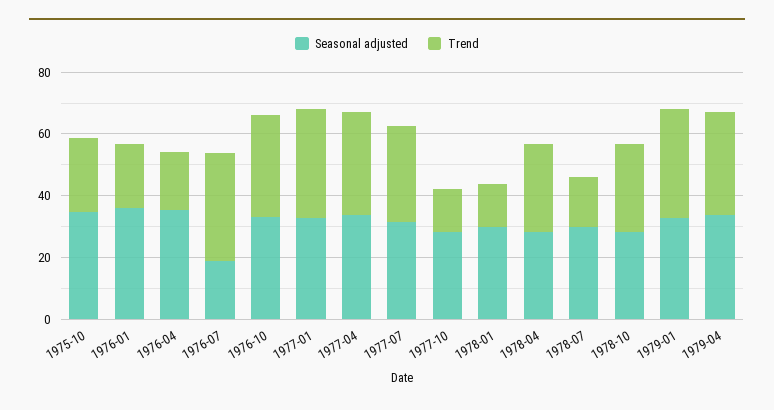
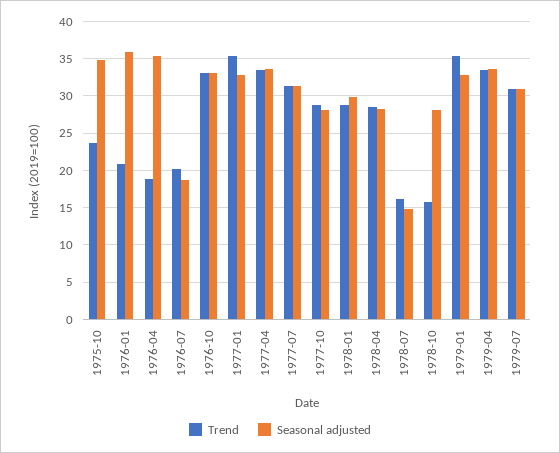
Trend, 1976-07: 35 -> 20
Trend, 1977-10: 15 -> 29
Trend, 1978-01: 15 -> 29
Seasonal adjusted, 1978-07: 30 -> 15
Trend, 1978-10: 30 -> 16
Trend, 1979-07: none -> 31
Seasonal adjusted, 1979-07: none -> 31

